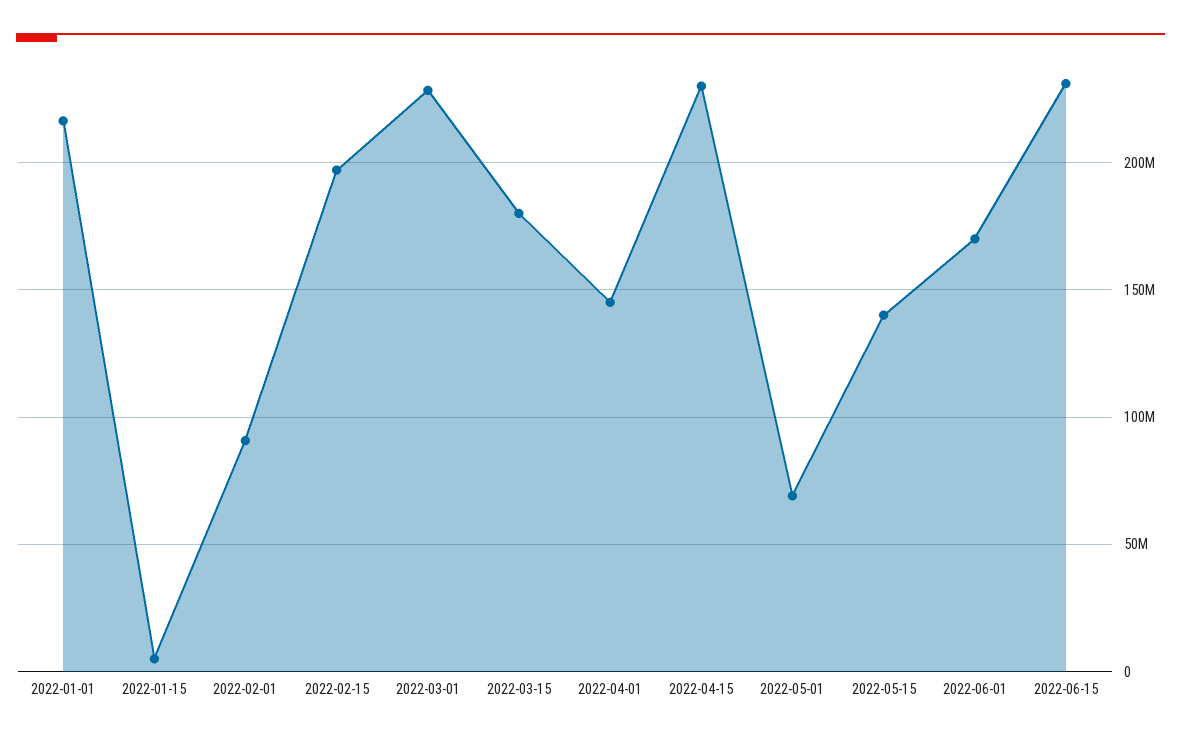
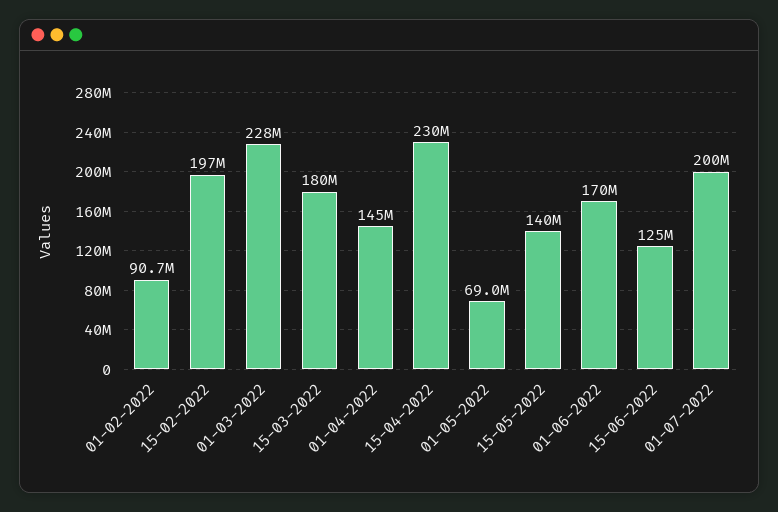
2022-01-01: 215000000 -> none
2022-01-15: 5000000 -> none
2022-06-15: 230000000 -> 125000000
01-07-2022: none -> 200000000

